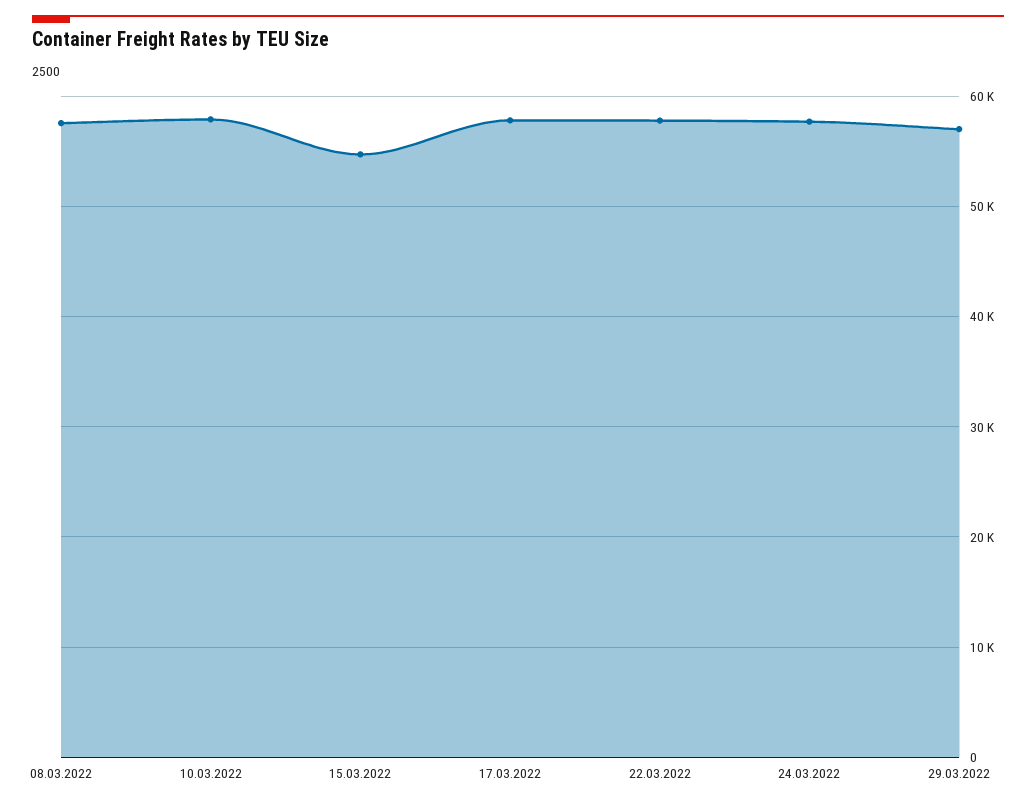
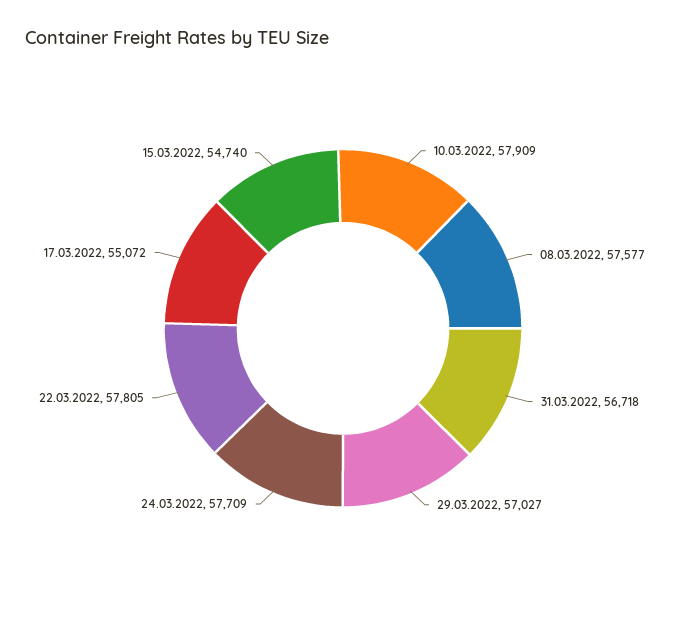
17.03.2022: 58000 -> 55072
31.03.2022: none -> 56718

